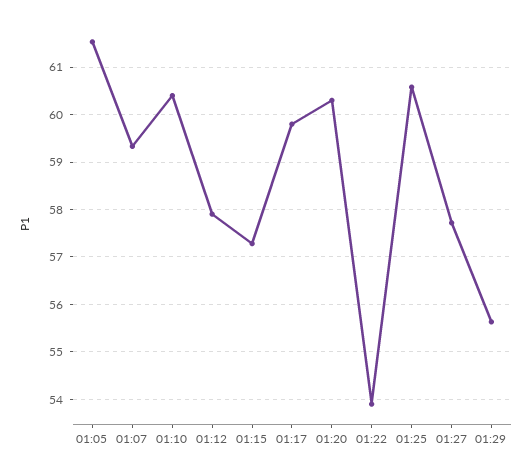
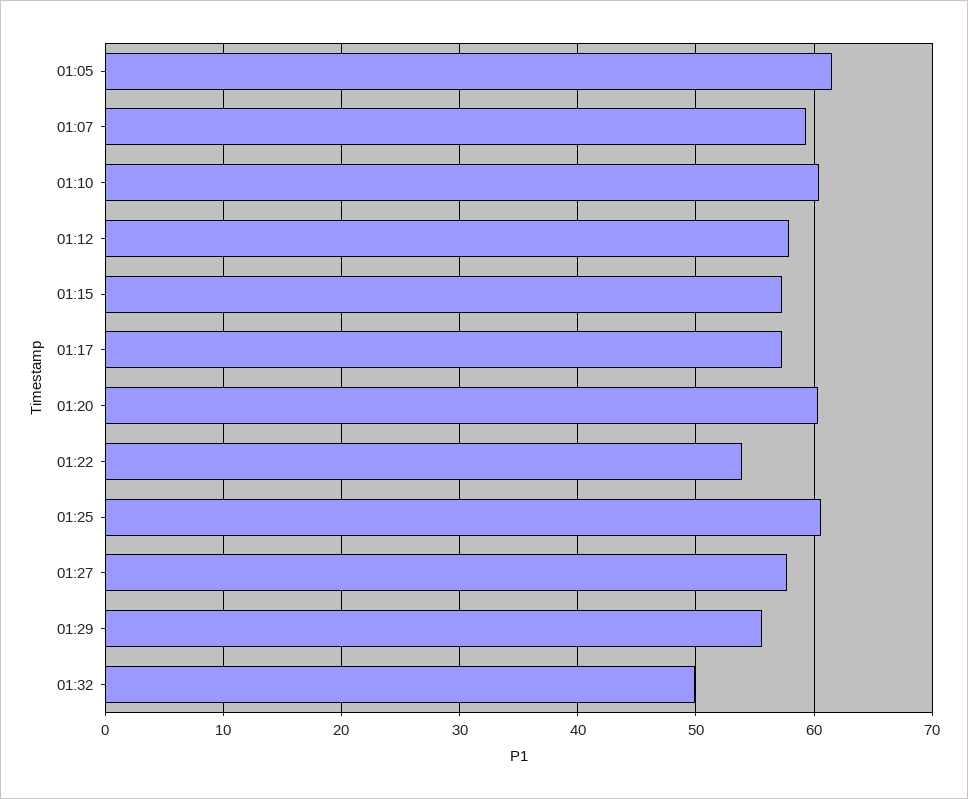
01:17: 59.8 -> 57
01:32: none -> 50

